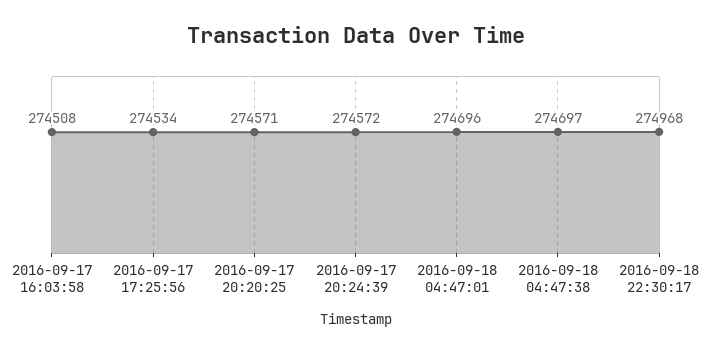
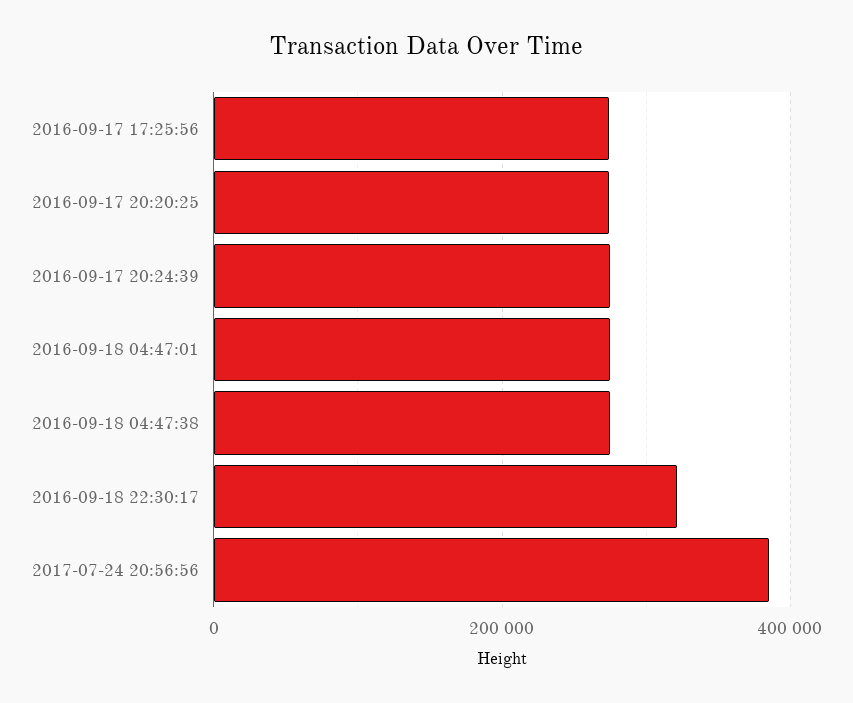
2016-09-17 16:03:58: 274508 -> none
2016-09-18 22:30:17: 274968 -> 320000
2017-07-24 20:56:56: none -> 380000

